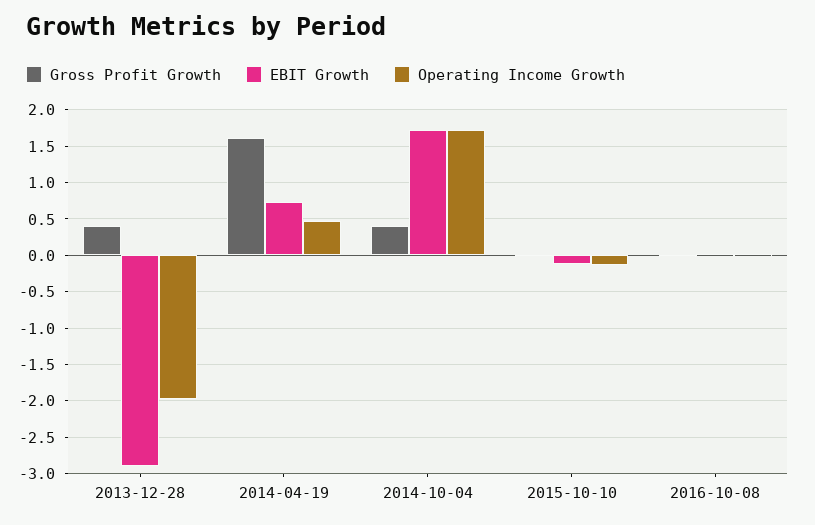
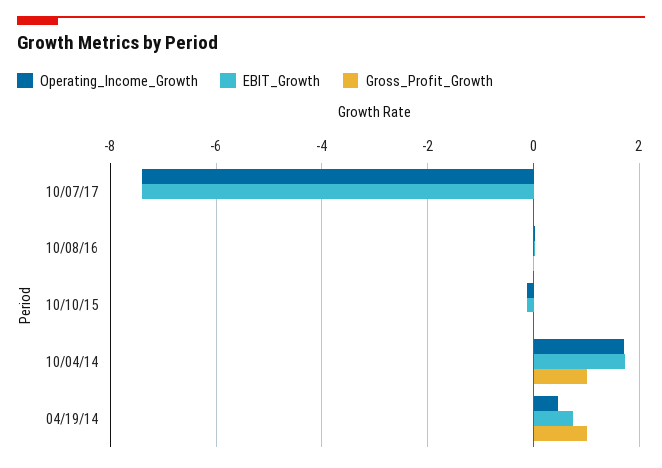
Gross Profit Growth, 2013-12-28: 0.4 -> none
EBIT Growth, 2013-12-28: -2.9 -> none
Operating Income Growth, 2013-12-28: -2 -> none
Gross Profit Growth, 2014-04-19: 1.6 -> 1
Gross Profit Growth, 2014-10-04: 0.4 -> 1
Operating Income Growth, 10/07/17: none -> -7.4
EBIT Growth, 10/07/17: none -> -7.4
Gross Profit Growth, 10/07/17: none -> 0

